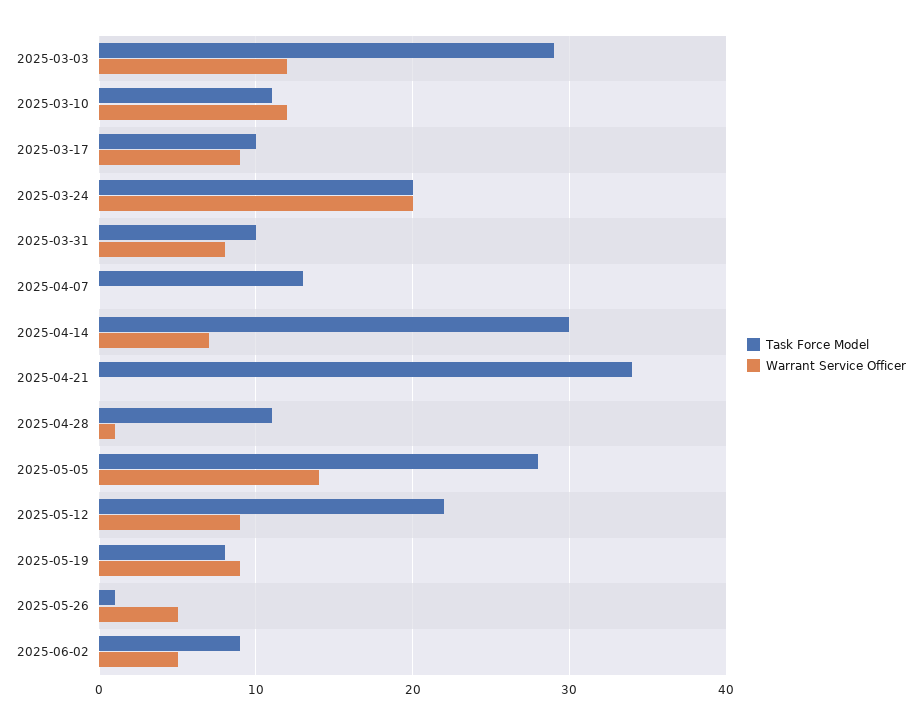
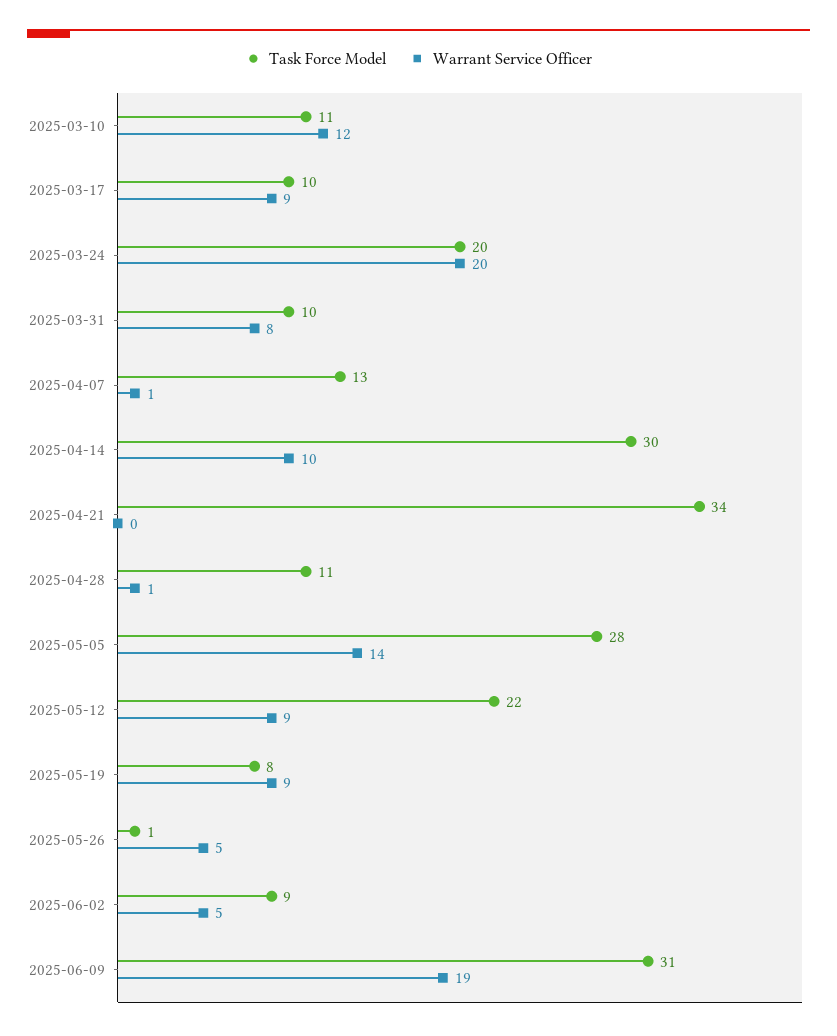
Task Force Model, 2025-03-03: 29 -> none
Warrant Service Officer, 2025-03-03: 12 -> none
Warrant Service Officer, 2025-04-07: 0 -> 1
Warrant Service Officer, 2025-04-14: 7 -> 10
Task Force Model, 2025-06-09: none -> 31
Warrant Service Officer, 2025-06-09: none -> 19

